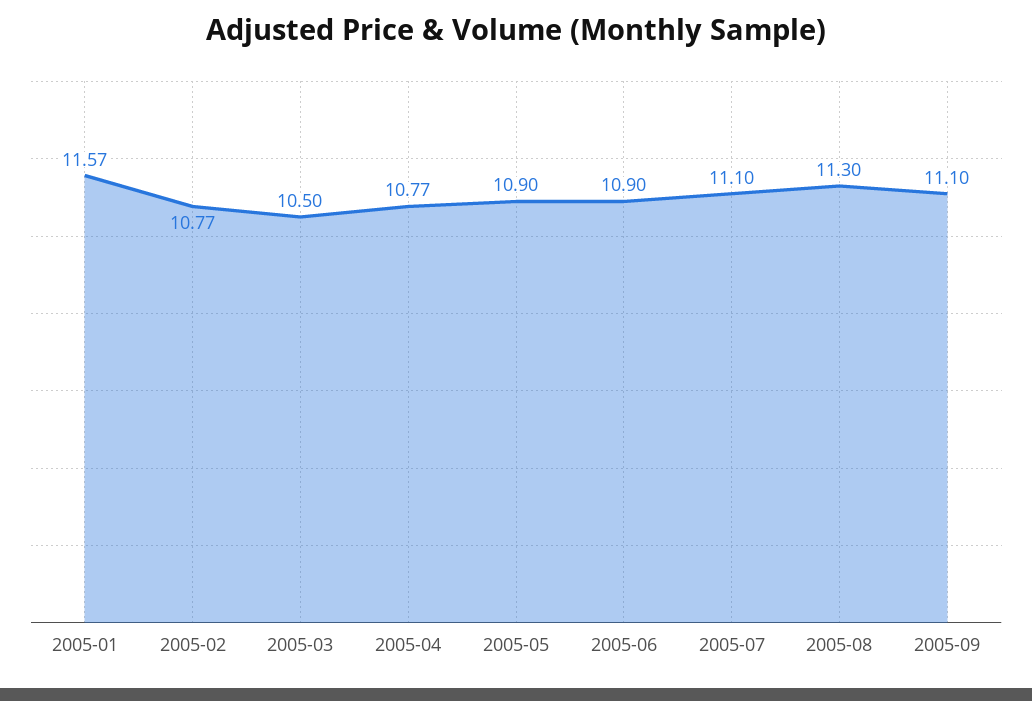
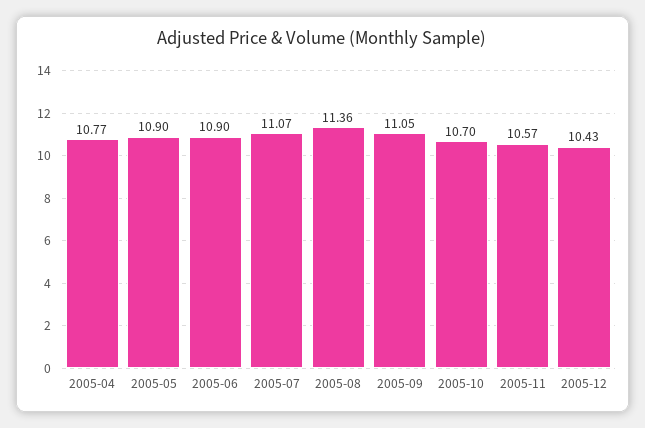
2005-01: 11.57 -> none
2005-02: 10.77 -> none
2005-03: 10.5 -> none
2005-07: 11.1 -> 11.07
2005-08: 11.3 -> 11.36
2005-09: 11.1 -> 11.05
2005-10: none -> 10.7
2005-11: none -> 10.57
2005-12: none -> 10.43

